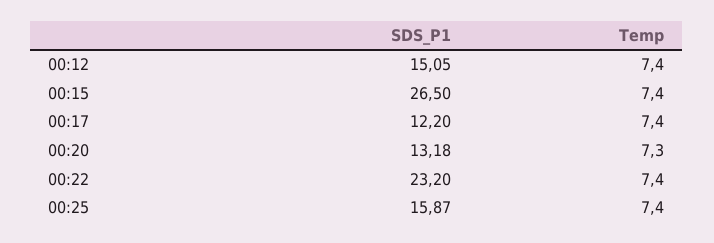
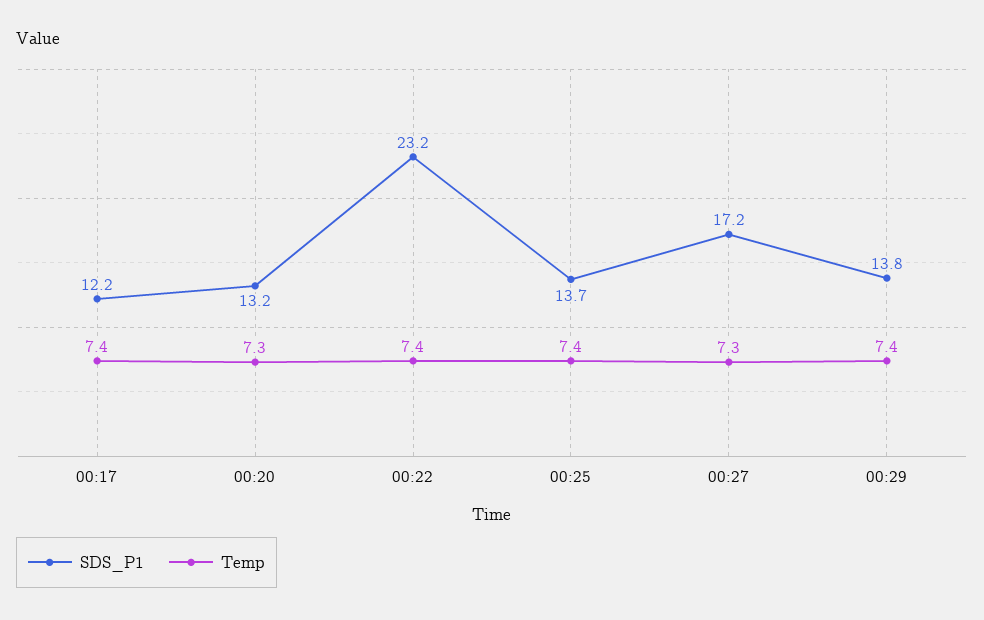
SDS_P1, 00:12: 15.05 -> none
Temp, 00:12: 7.4 -> none
SDS_P1, 00:15: 26.5 -> none
Temp, 00:15: 7.4 -> none
SDS_P1, 00:25: 15.87 -> 13.7
SDS_P1, 00:27: none -> 17.2
Temp, 00:27: none -> 7.3
SDS_P1, 00:29: none -> 13.8
Temp, 00:29: none -> 7.4

